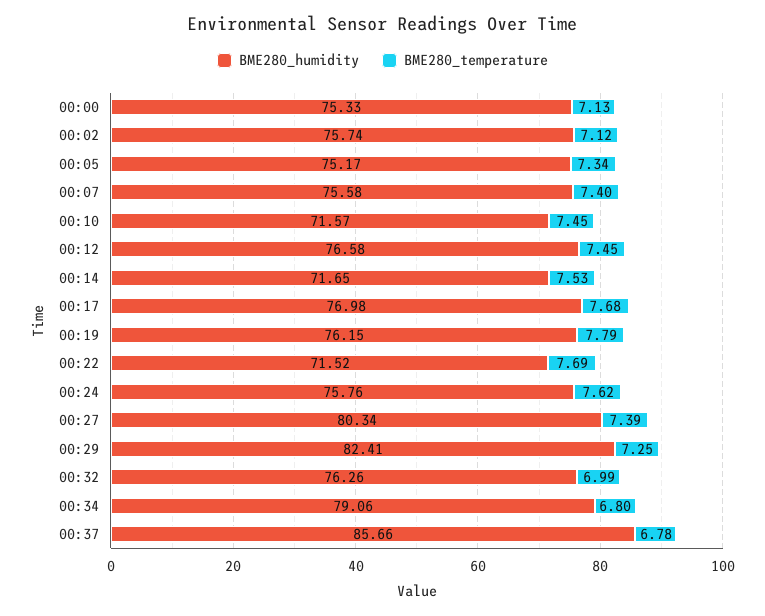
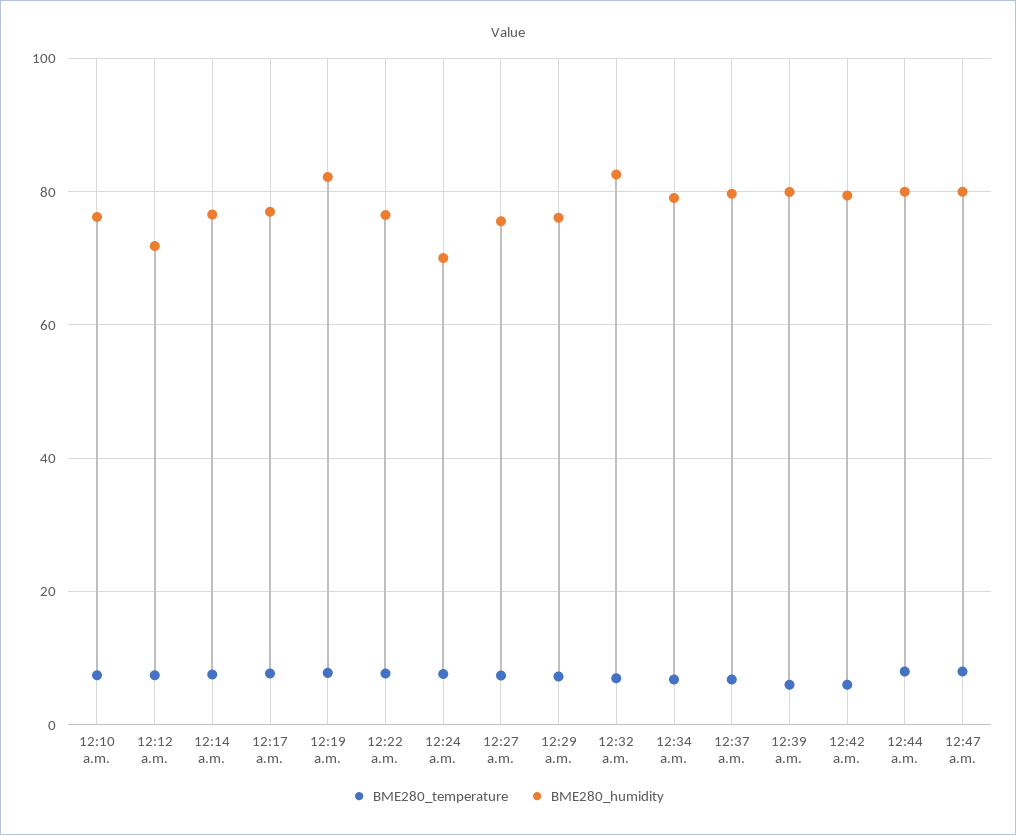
BME280_humidity, 00:00: 75.33 -> none
BME280_temperature, 00:00: 7.13 -> none
BME280_humidity, 00:02: 75.74 -> none
BME280_temperature, 00:02: 7.12 -> none
BME280_humidity, 00:05: 75.17 -> none
BME280_temperature, 00:05: 7.34 -> none
BME280_humidity, 00:07: 75.58 -> none
BME280_temperature, 00:07: 7.4 -> none
BME280_humidity, 00:10: 71.57 -> 76
BME280_humidity, 00:12: 76.58 -> 72
BME280_humidity, 00:14: 71.65 -> 76
BME280_humidity, 00:19: 76.15 -> 82
BME280_humidity, 00:22: 71.52 -> 76
BME280_humidity, 00:24: 75.76 -> 70
BME280_humidity, 00:27: 80.34 -> 76
BME280_humidity, 00:29: 82.41 -> 76
BME280_humidity, 00:32: 76.26 -> 82
BME280_humidity, 00:37: 85.66 -> 80
BME280_temperature, 12:39 a.m.: none -> 6
BME280_humidity, 12:39 a.m.: none -> 80
BME280_temperature, 12:42 a.m.: none -> 6
BME280_humidity, 12:42 a.m.: none -> 80
BME280_temperature, 12:44 a.m.: none -> 8
BME280_humidity, 12:44 a.m.: none -> 80
BME280_temperature, 12:47 a.m.: none -> 8
BME280_humidity, 12:47 a.m.: none -> 80

